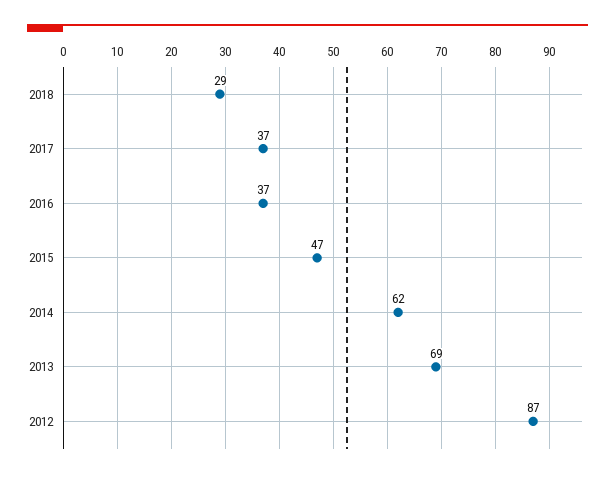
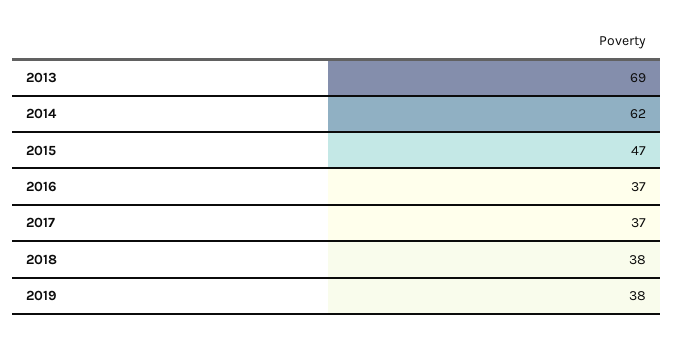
2018: 29 -> 38
2012: 87 -> none
2019: none -> 38

